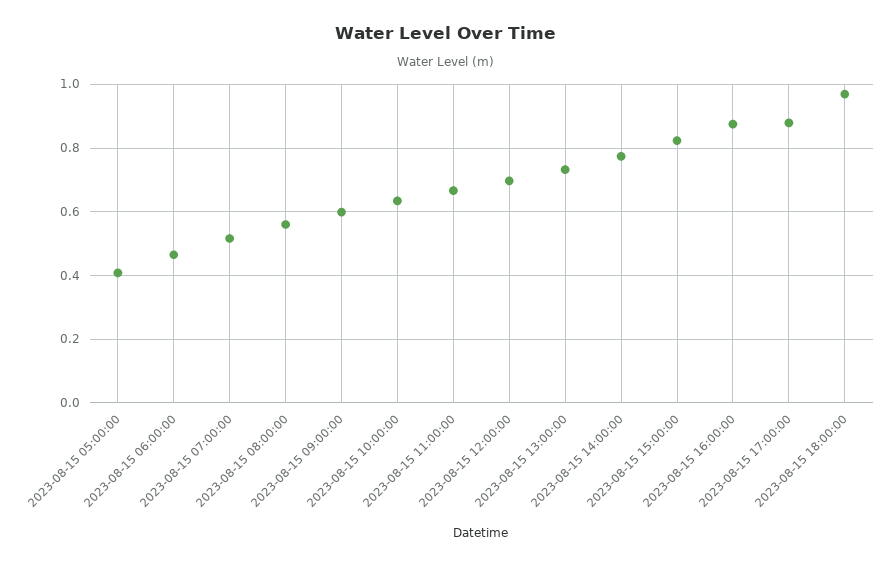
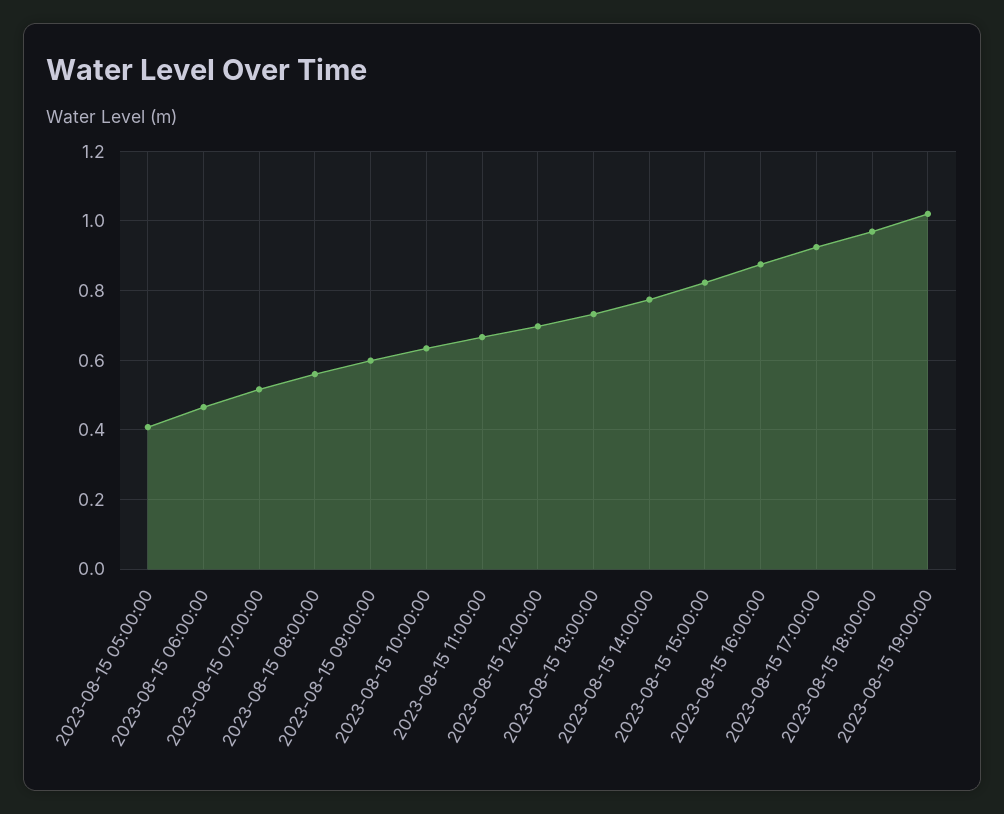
2023-08-15 17:00:00: 0.88 -> 0.92
2023-08-15 19:00:00: none -> 1.02

